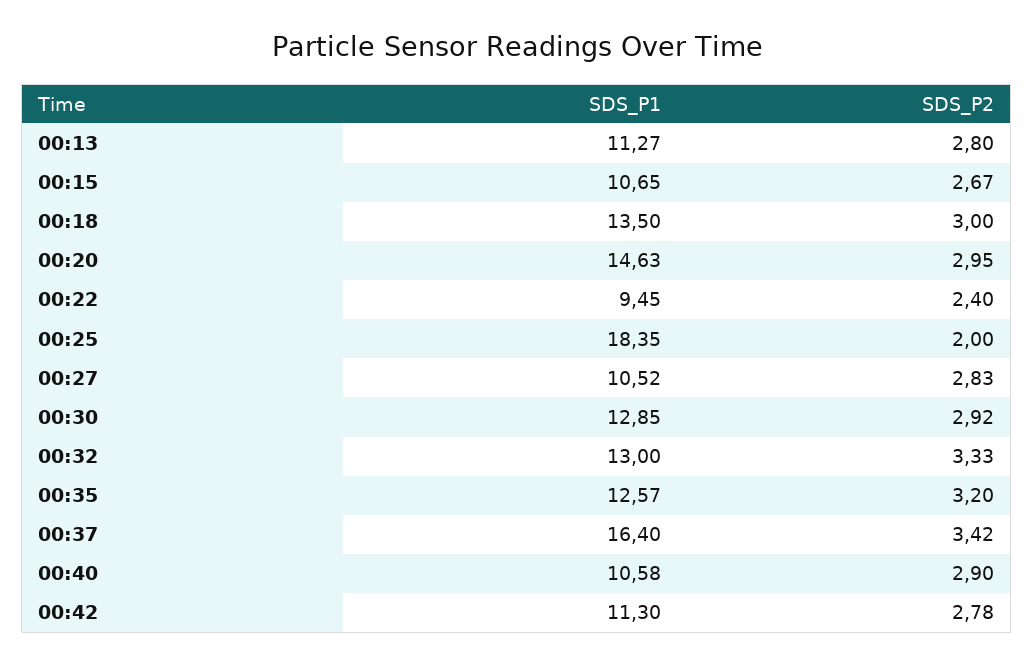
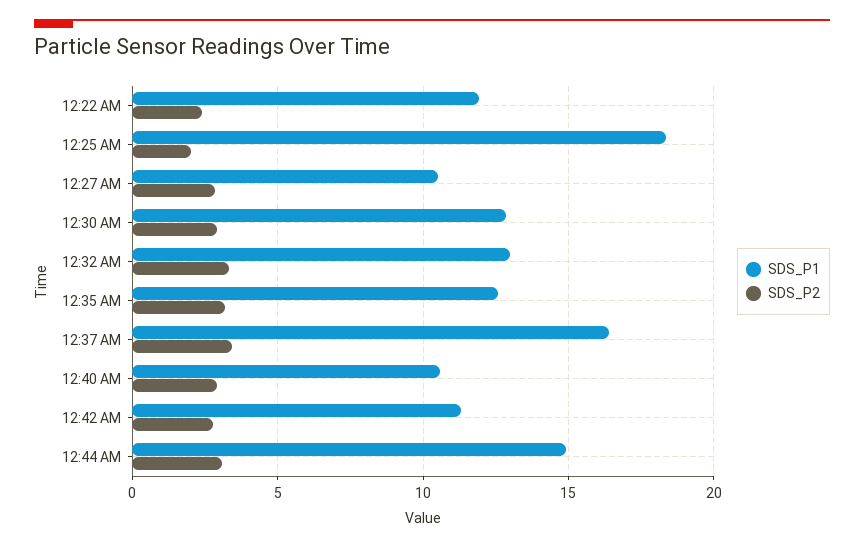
SDS_P1, 00:13: 11.27 -> none
SDS_P2, 00:13: 2.8 -> none
SDS_P1, 00:15: 10.65 -> none
SDS_P2, 00:15: 2.67 -> none
SDS_P1, 00:18: 13.5 -> none
SDS_P2, 00:18: 3 -> none
SDS_P1, 00:20: 14.63 -> none
SDS_P2, 00:20: 2.95 -> none
SDS_P1, 00:22: 9.45 -> 12
SDS_P1, 12:44 AM: none -> 15
SDS_P2, 12:44 AM: none -> 3

